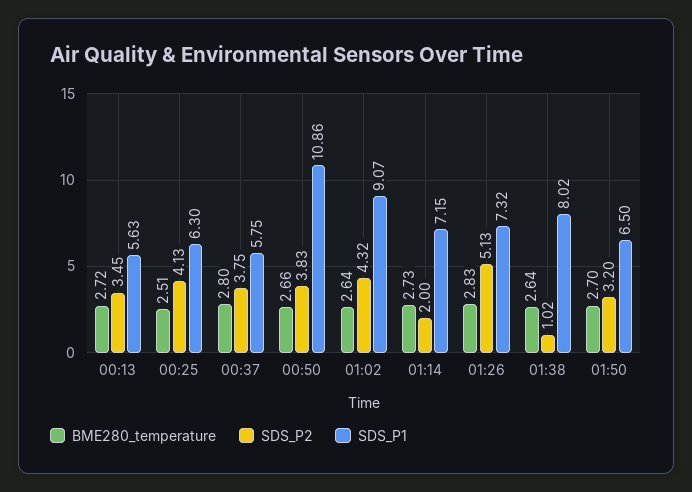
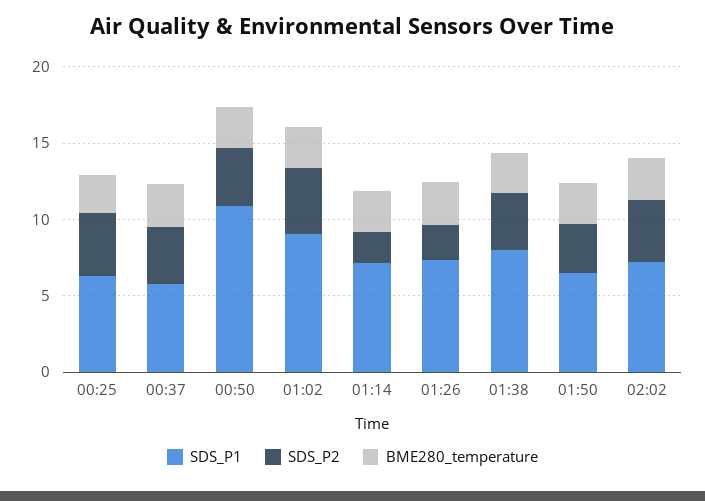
BME280_temperature, 00:13: 2.72 -> none
SDS_P2, 00:13: 3.45 -> none
SDS_P1, 00:13: 5.63 -> none
SDS_P2, 01:26: 5.13 -> 2
SDS_P2, 01:38: 1.02 -> 4
SDS_P1, 02:02: none -> 7
SDS_P2, 02:02: none -> 4
BME280_temperature, 02:02: none -> 3

